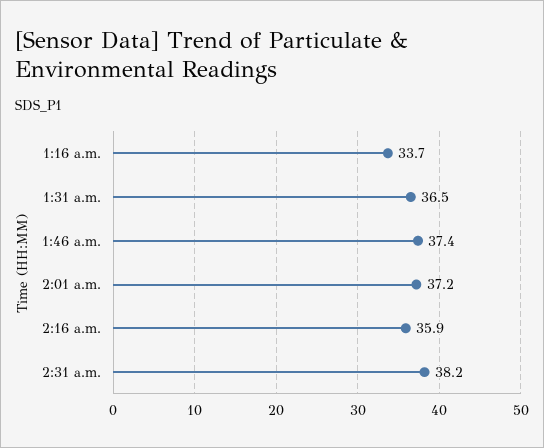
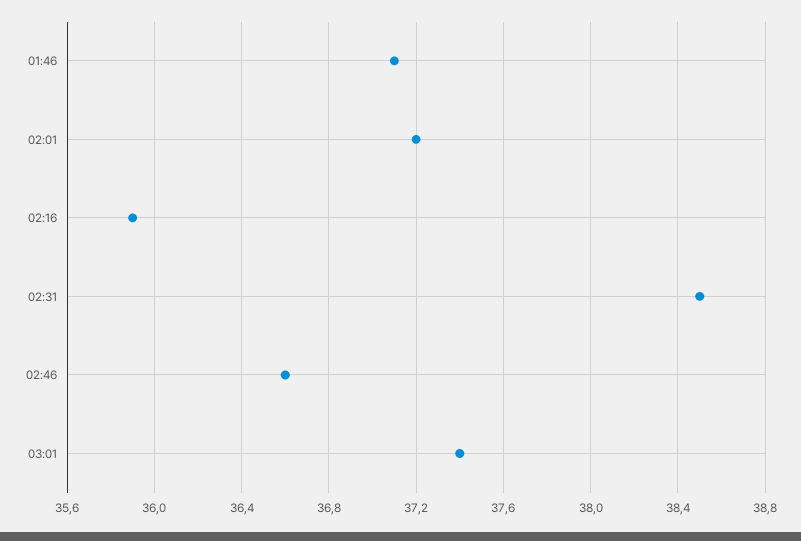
1:16 a.m.: 33.7 -> none
1:31 a.m.: 36.5 -> none
1:46 a.m.: 37.4 -> 37.1
2:31 a.m.: 38.2 -> 38.5
02:46: none -> 36.6
03:01: none -> 37.4

